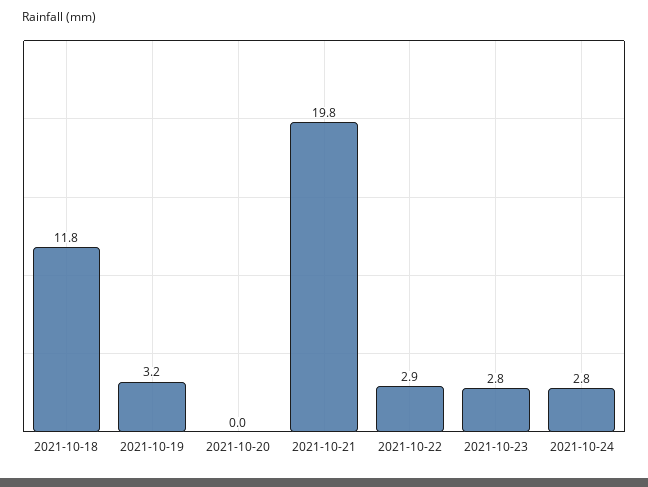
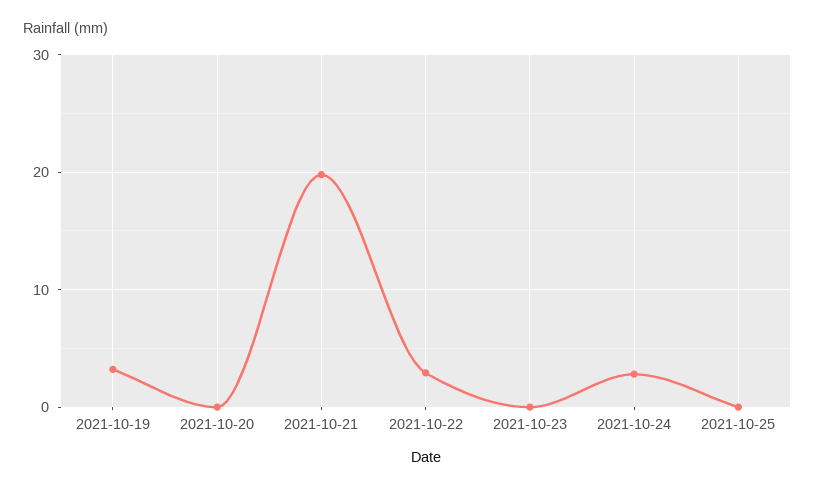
2021-10-18: 11.8 -> none
2021-10-23: 2.8 -> 0
2021-10-25: none -> 0

